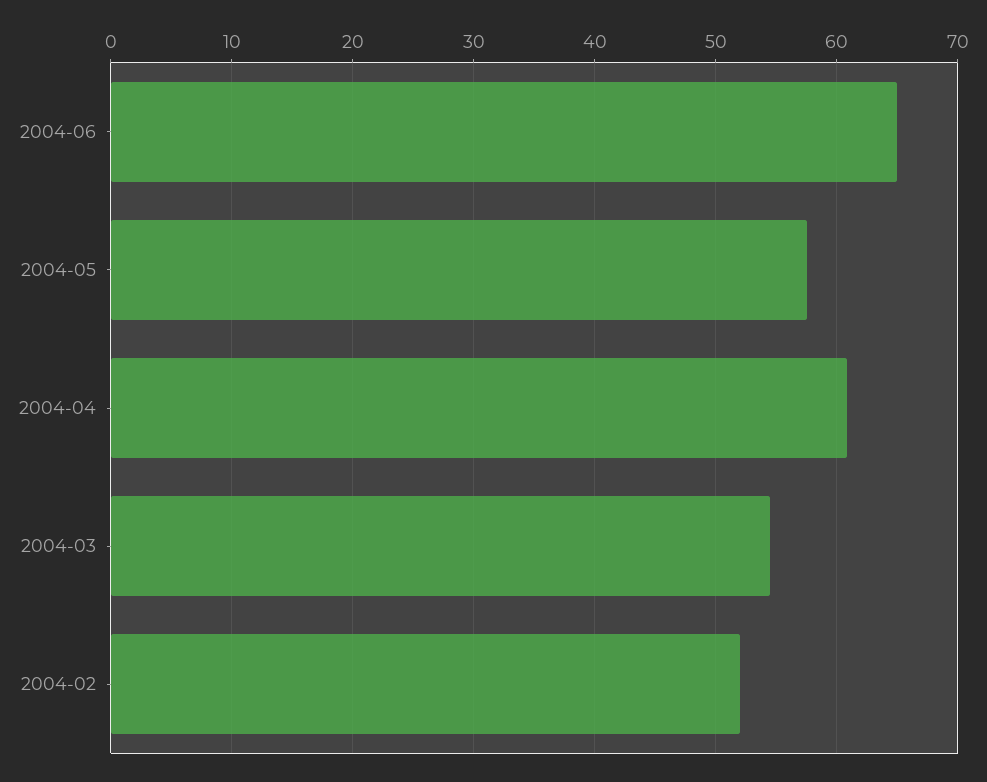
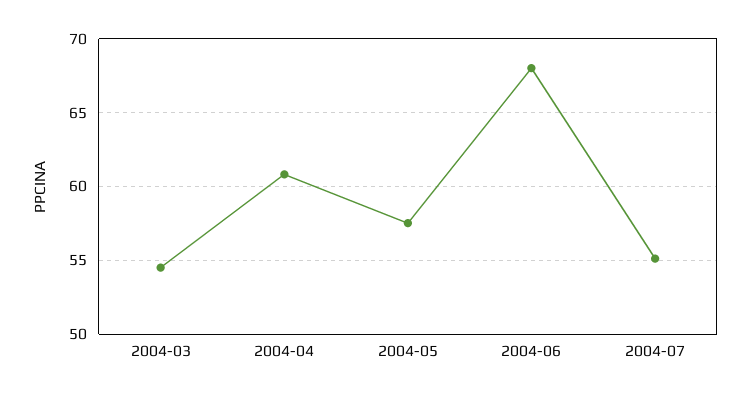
2004-06: 65 -> 68
2004-02: 52 -> none
2004-07: none -> 55

